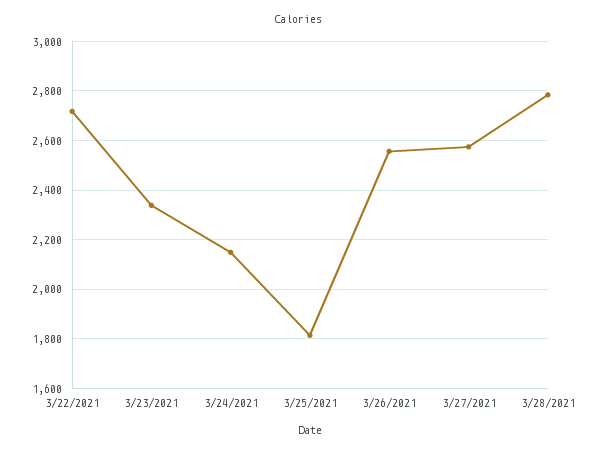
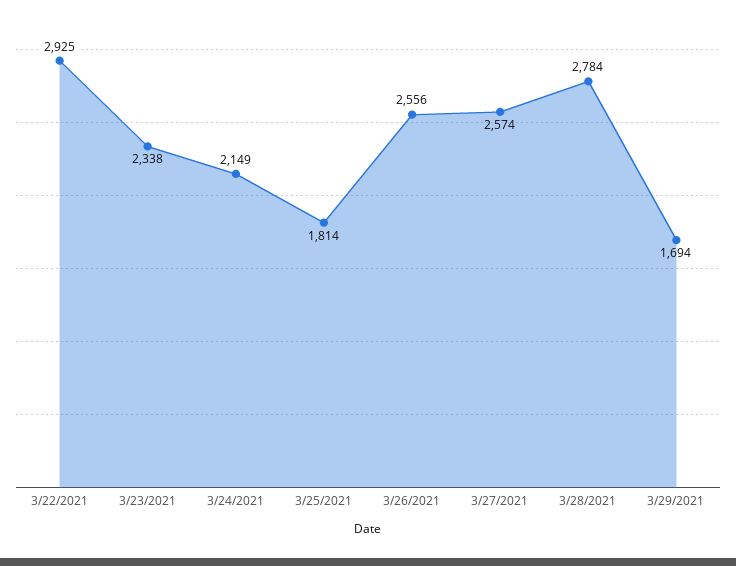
3/22/2021: 2725 -> 2925
3/29/2021: none -> 1694

